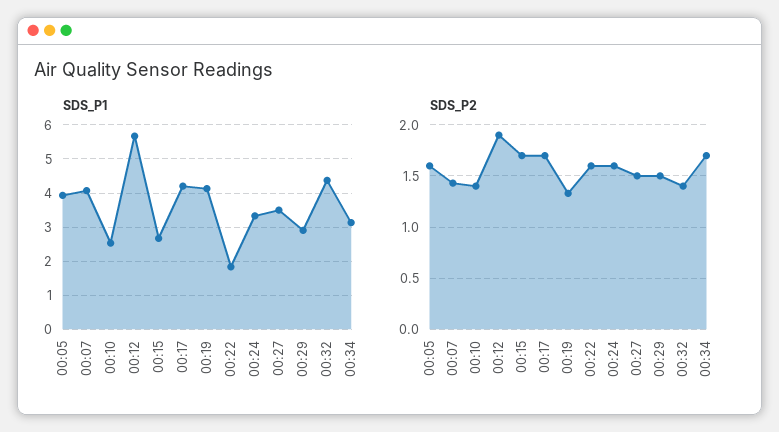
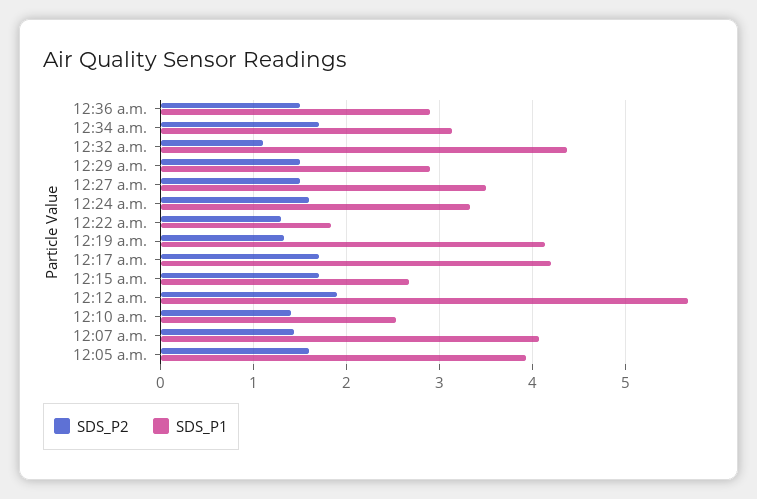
SDS_P2, 00:22: 1.6 -> 1.3
SDS_P2, 00:32: 1.4 -> 1.1
SDS_P2, 12:36 a.m.: none -> 1.5
SDS_P1, 12:36 a.m.: none -> 2.9

